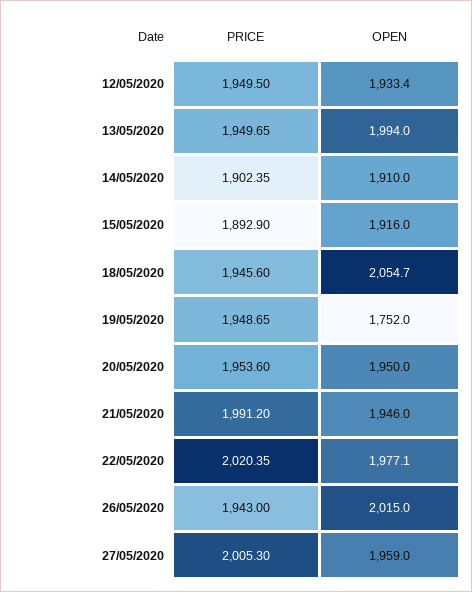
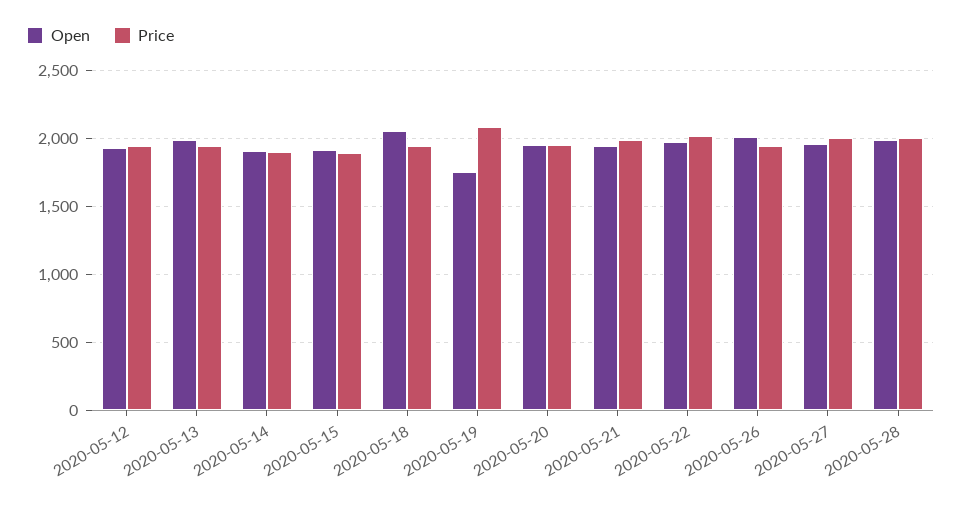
PRICE, 19/05/2020: 1948.65 -> 2100
OPEN, 2020-05-28: none -> 2000
PRICE, 2020-05-28: none -> 2000

